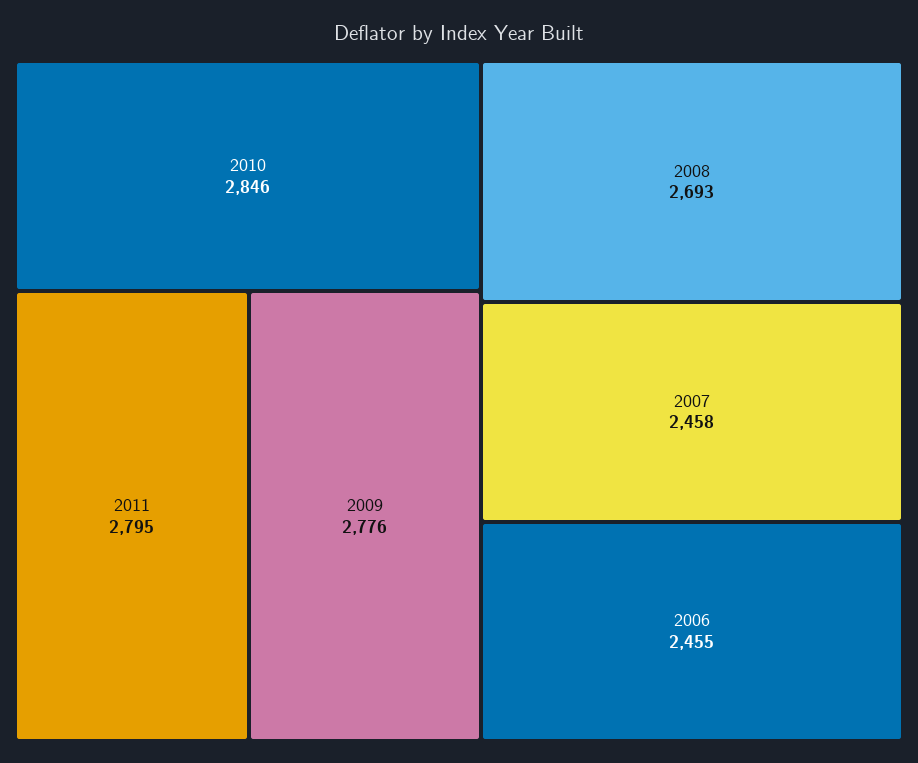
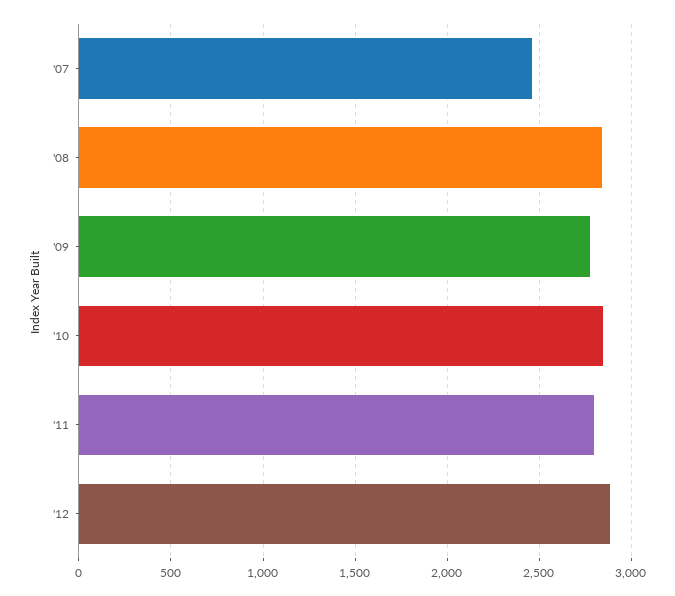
2008: 2693 -> 2850
2006: 2455 -> none
'12: none -> 2900

